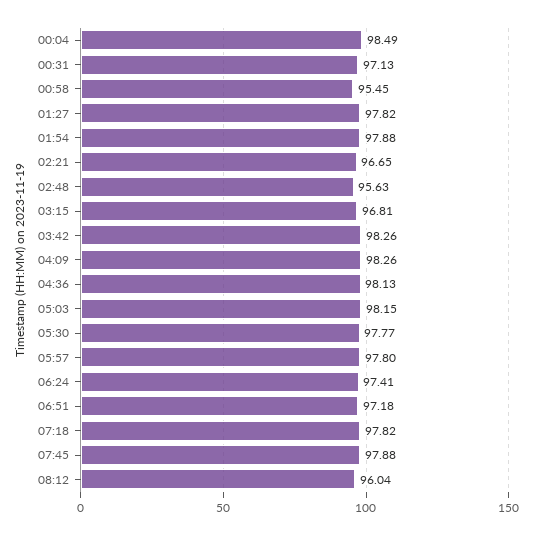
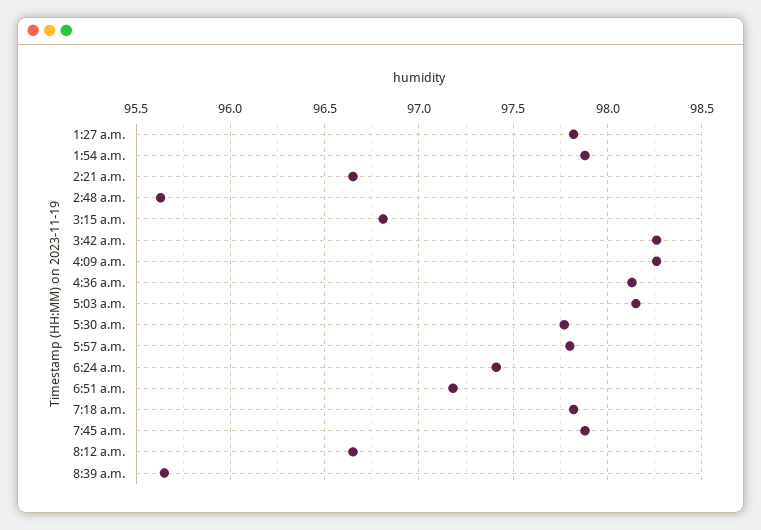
00:04: 98.49 -> none
00:31: 97.13 -> none
00:58: 95.45 -> none
08:12: 96.04 -> 96.65
8:39 a.m.: none -> 95.65

